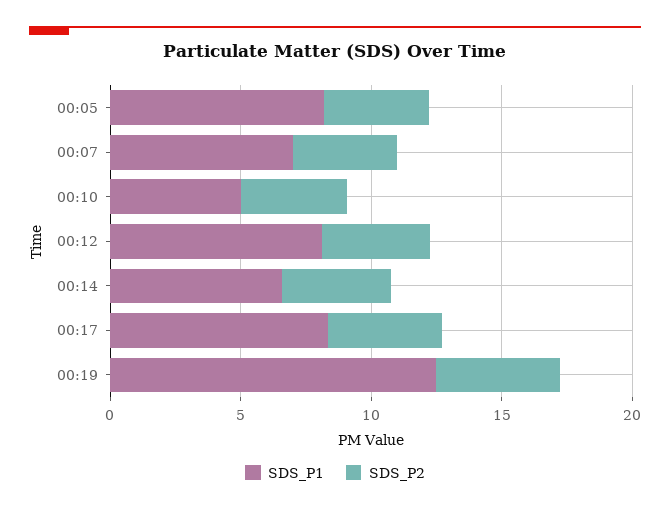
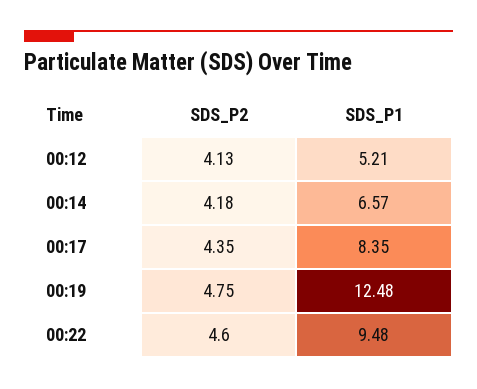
SDS_P1, 00:05: 8 -> none
SDS_P2, 00:05: 4 -> none
SDS_P1, 00:07: 7 -> none
SDS_P2, 00:07: 4 -> none
SDS_P1, 00:10: 5 -> none
SDS_P2, 00:10: 4 -> none
SDS_P1, 00:12: 8 -> 5.21
SDS_P2, 00:22: none -> 4.6
SDS_P1, 00:22: none -> 9.48

